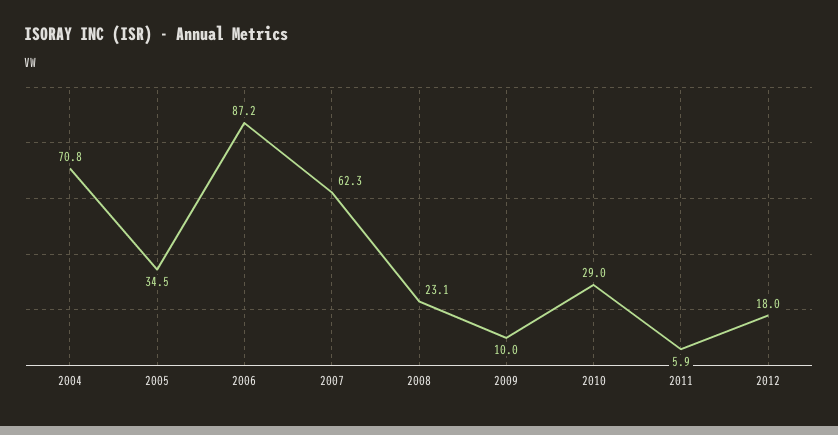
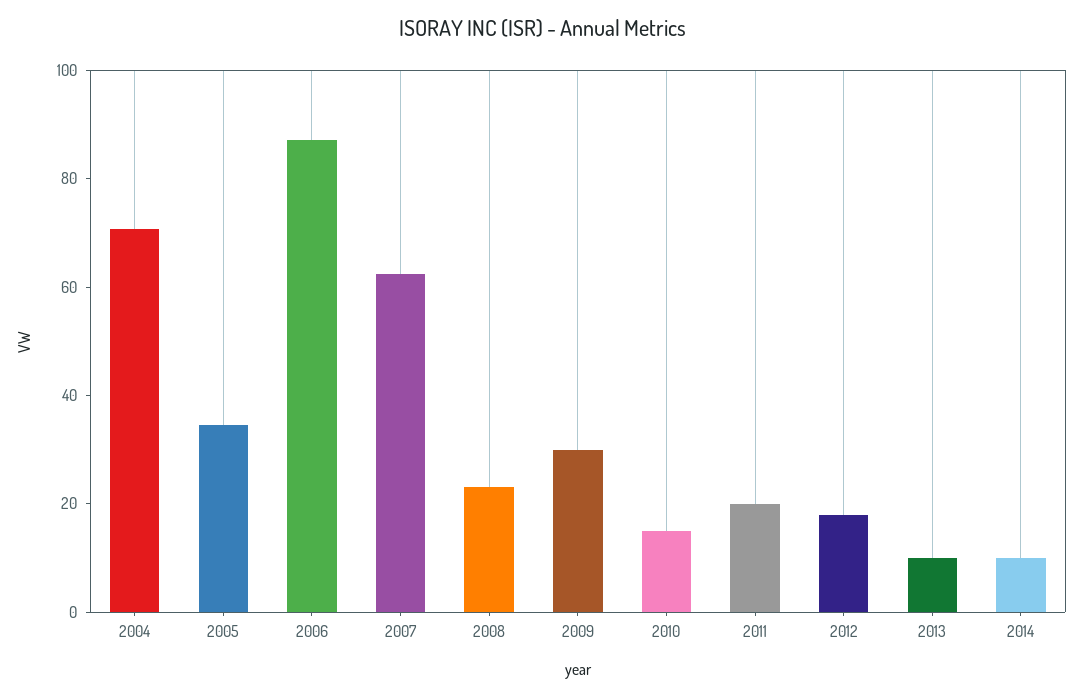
2009: 10 -> 30
2010: 29 -> 15
2011: 5.9 -> 20
2013: none -> 10
2014: none -> 10

